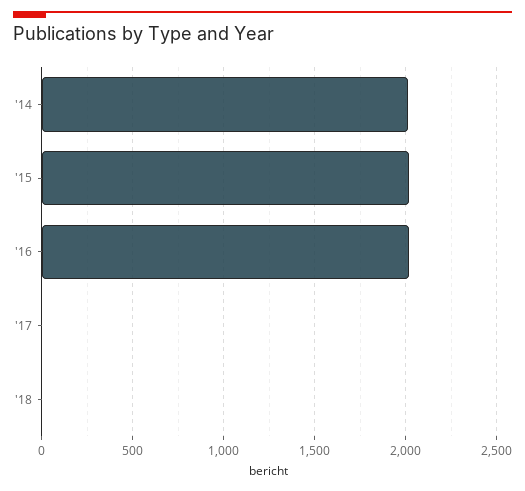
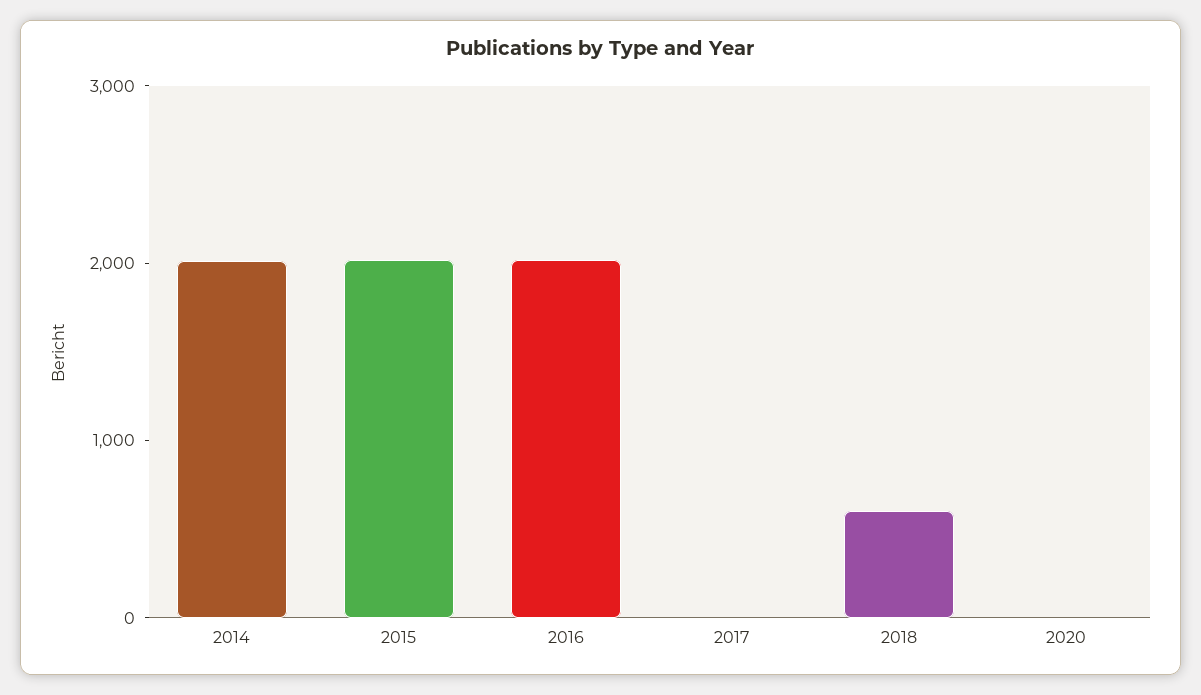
'18: 0 -> 600
2020: none -> 0

